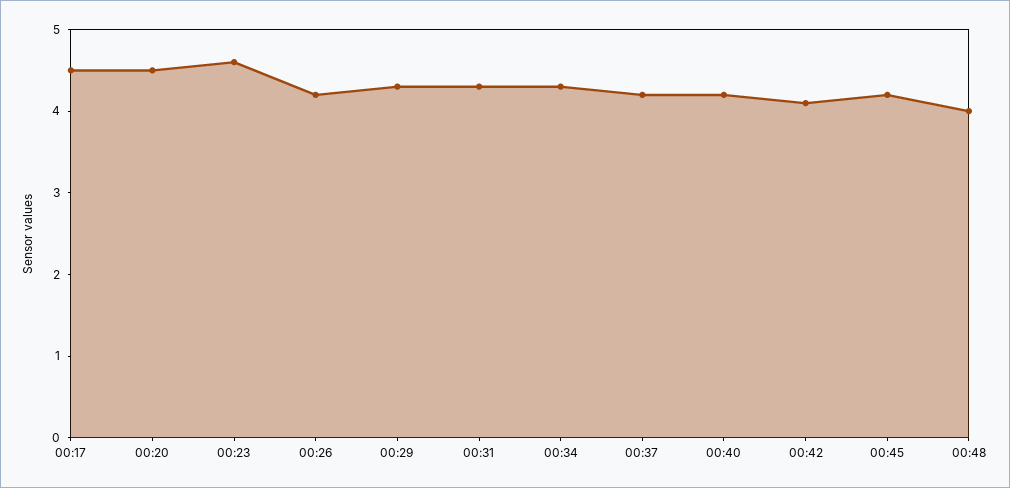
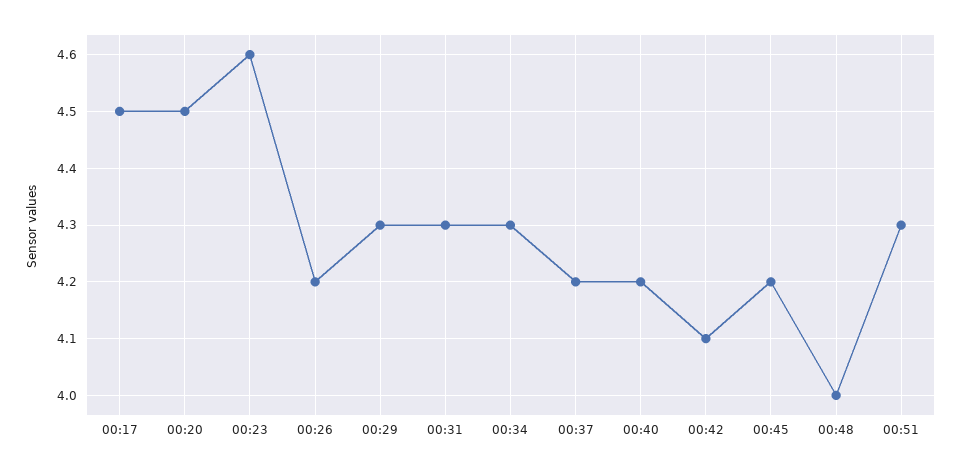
00:51: none -> 4.3

